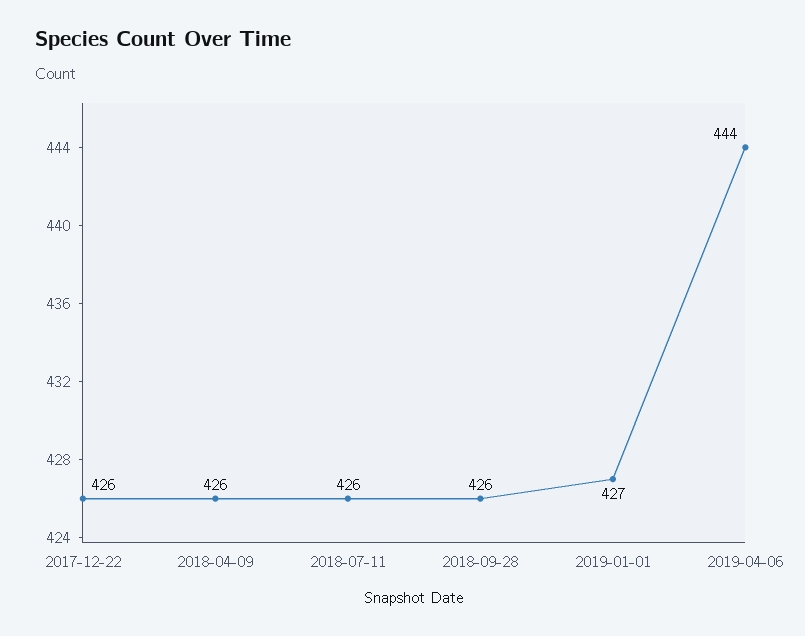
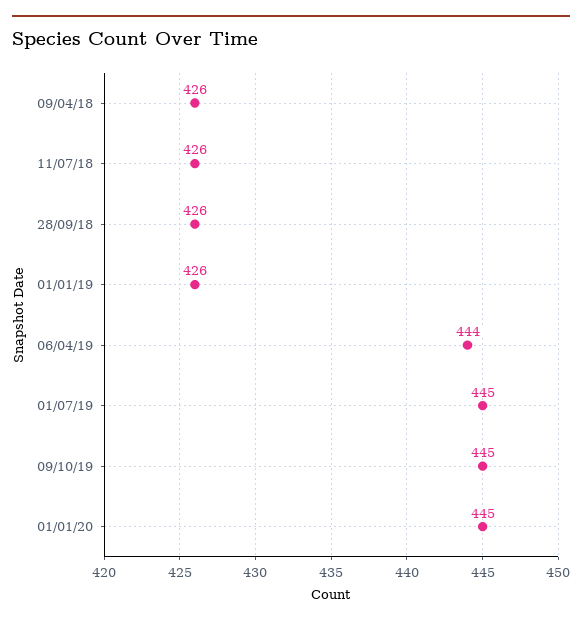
2017-12-22: 426 -> none
2019-01-01: 427 -> 426
01/07/19: none -> 445
09/10/19: none -> 445
01/01/20: none -> 445

